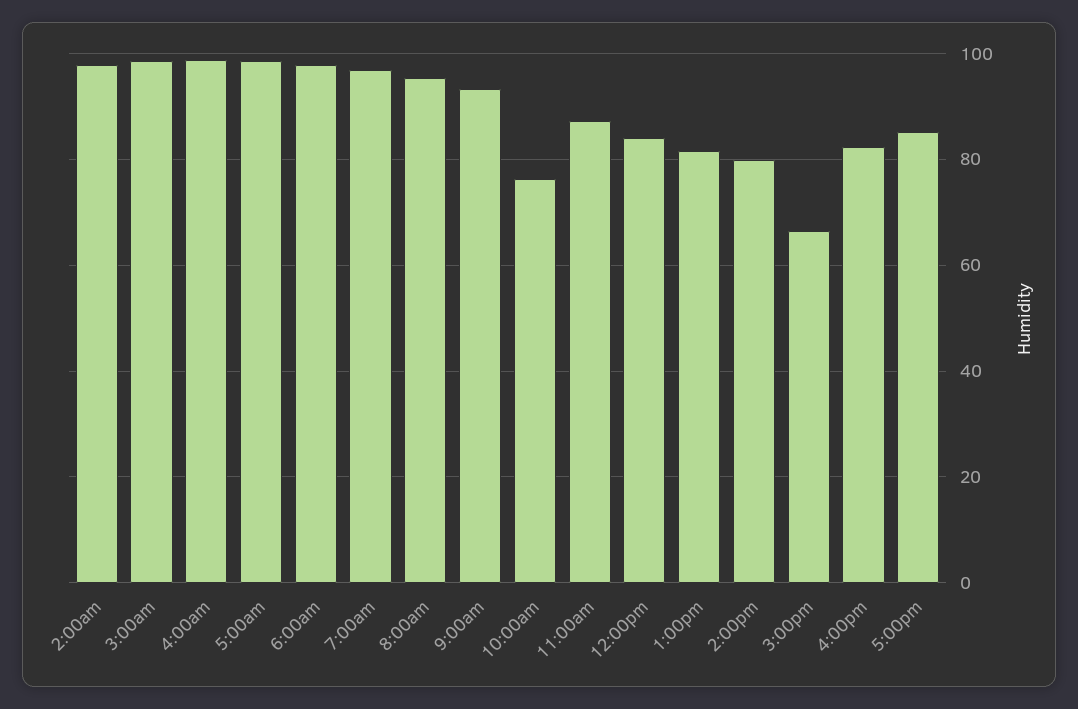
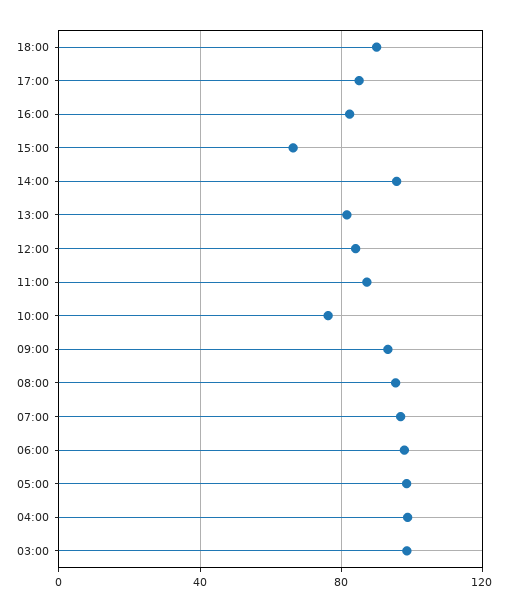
2:00am: 98 -> none
2:00pm: 80 -> 95
18:00: none -> 90

